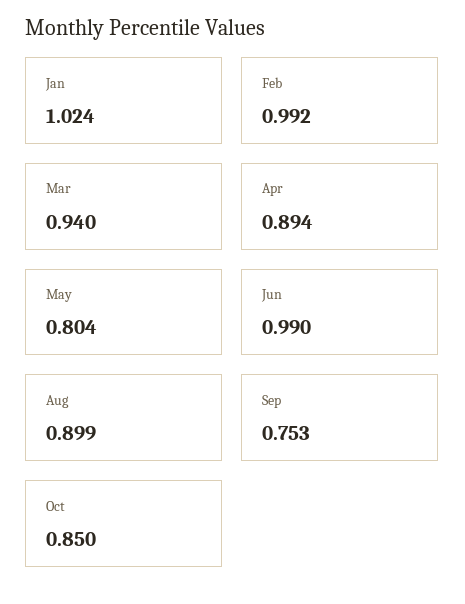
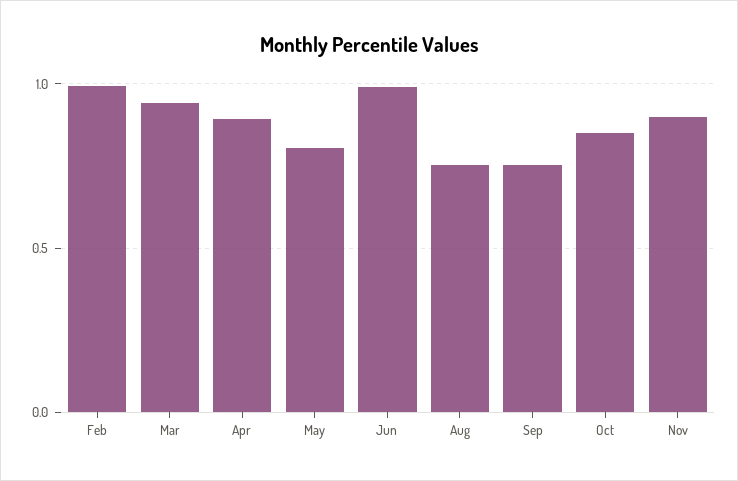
Jan: 1.024 -> none
Aug: 0.899 -> 0.75
Nov: none -> 0.9

